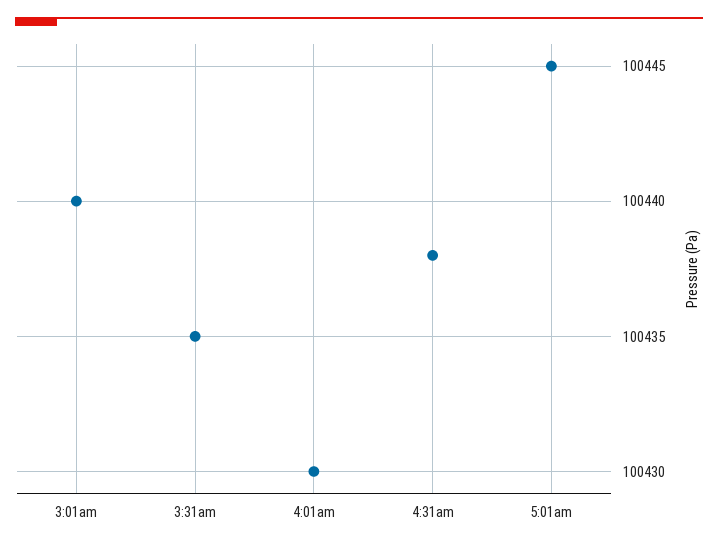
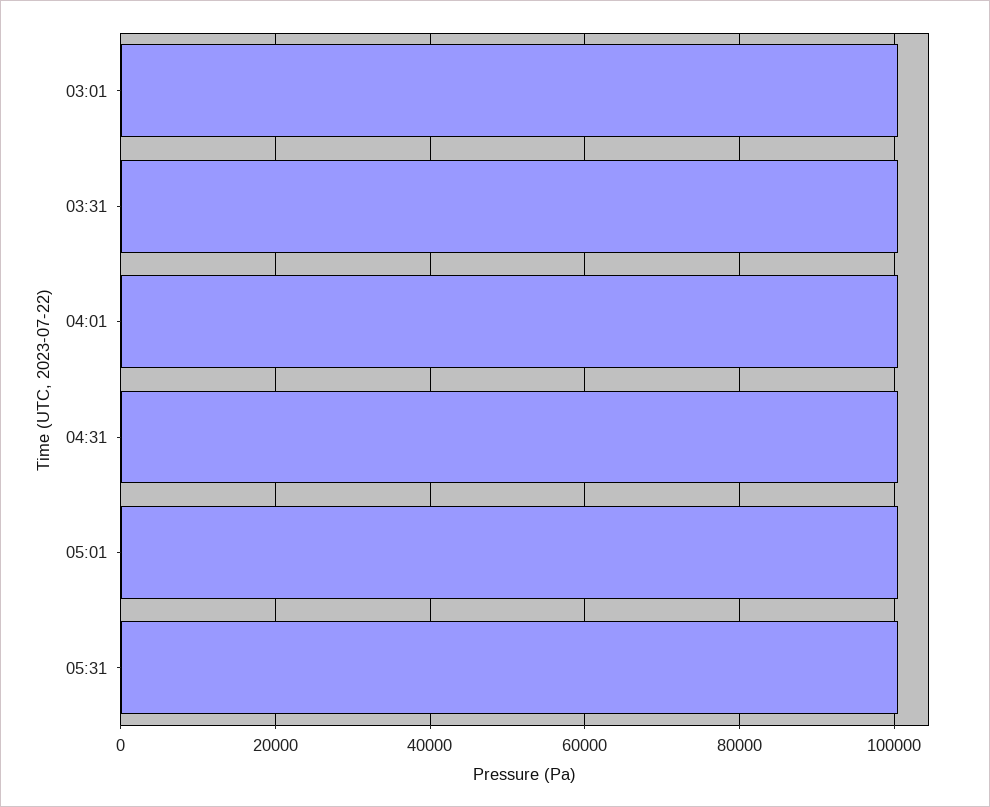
05:31: none -> 100000

